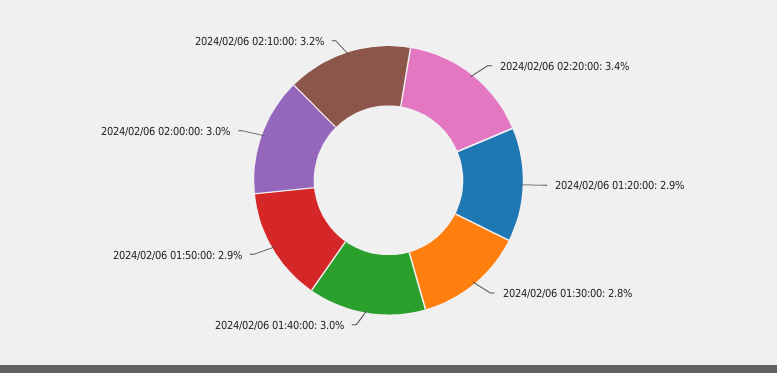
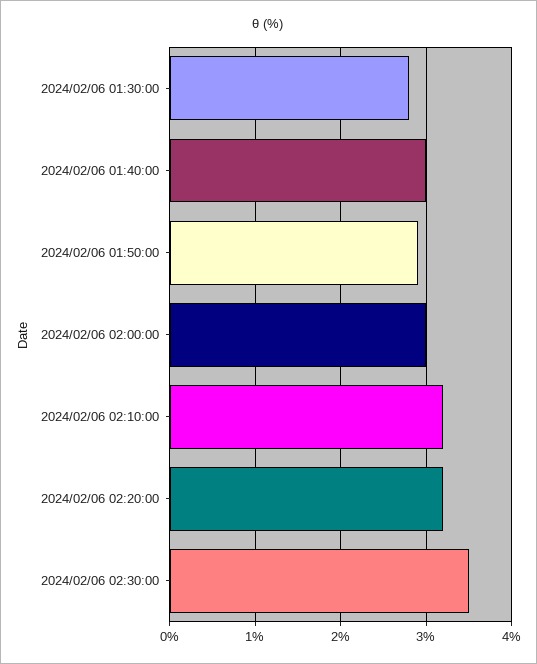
2024/02/06 02:20:00: 3.4 -> 3.2
2024/02/06 01:20:00: 2.9 -> none
2024/02/06 02:30:00: none -> 3.5

